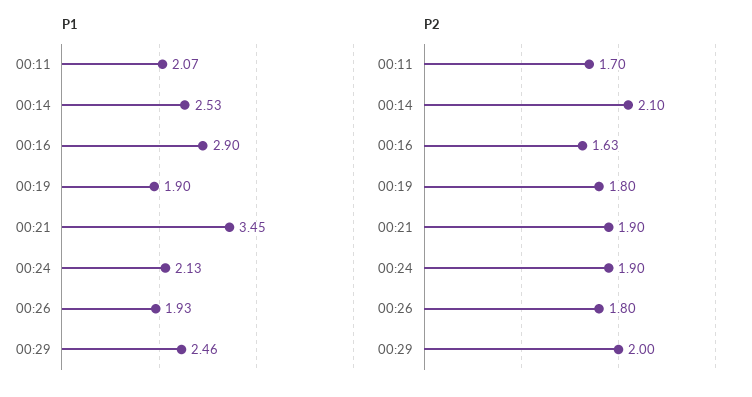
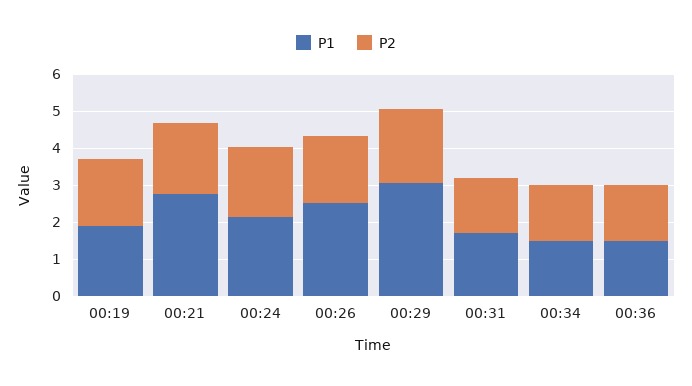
P1, 00:11: 2.07 -> none
P1, 00:14: 2.53 -> none
P1, 00:16: 2.9 -> none
P1, 00:21: 3.45 -> 2.75
P1, 00:26: 1.93 -> 2.5
P1, 00:29: 2.46 -> 3
P2, 00:11: 1.7 -> none
P2, 00:14: 2.1 -> none
P2, 00:16: 1.63 -> none
P1, 00:31: none -> 1.75
P2, 00:31: none -> 1.5
P1, 00:34: none -> 1.5
P2, 00:34: none -> 1.5
P1, 00:36: none -> 1.5
P2, 00:36: none -> 1.5

